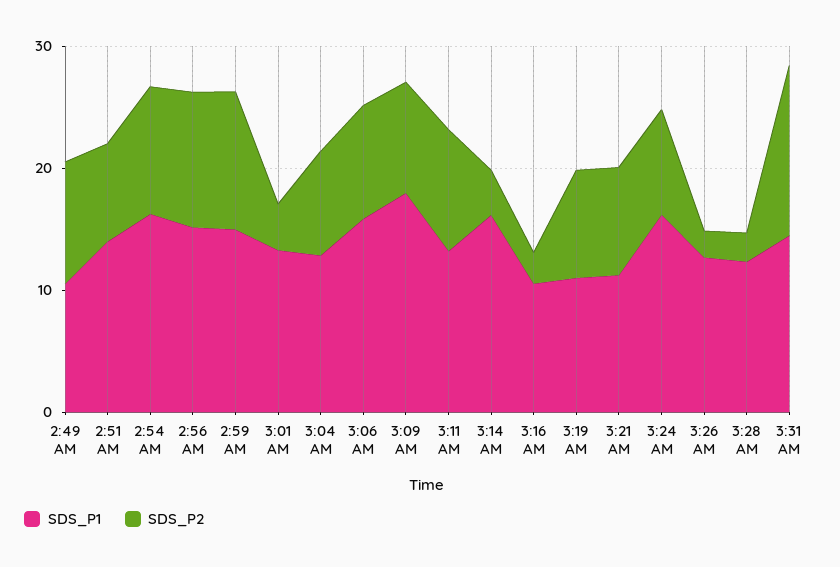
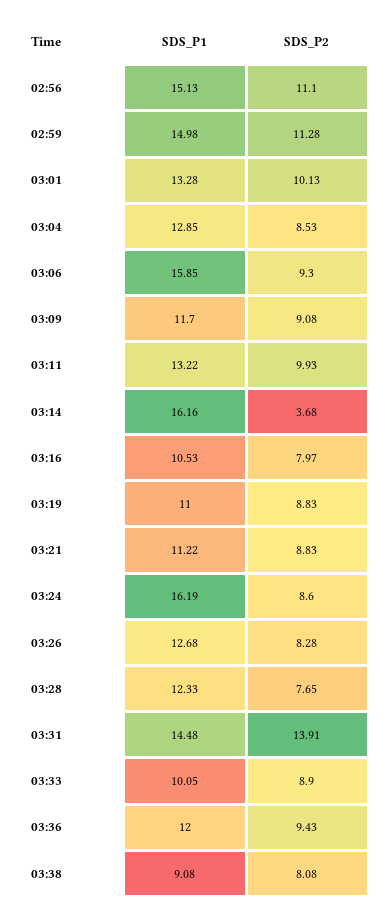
SDS_P1, 2:49 AM: 10 -> none
SDS_P2, 2:49 AM: 10 -> none
SDS_P1, 2:51 AM: 14 -> none
SDS_P2, 2:51 AM: 8 -> none
SDS_P1, 2:54 AM: 16 -> none
SDS_P2, 2:54 AM: 10 -> none
SDS_P2, 3:01 AM: 4 -> 10.13
SDS_P1, 3:09 AM: 18 -> 11.7
SDS_P2, 3:16 AM: 2 -> 7.97
SDS_P2, 3:26 AM: 2 -> 8.28
SDS_P2, 3:28 AM: 2 -> 7.65
SDS_P1, 03:33: none -> 10.05
SDS_P2, 03:33: none -> 8.9
SDS_P1, 03:36: none -> 12
SDS_P2, 03:36: none -> 9.43
SDS_P1, 03:38: none -> 9.08
SDS_P2, 03:38: none -> 8.08

